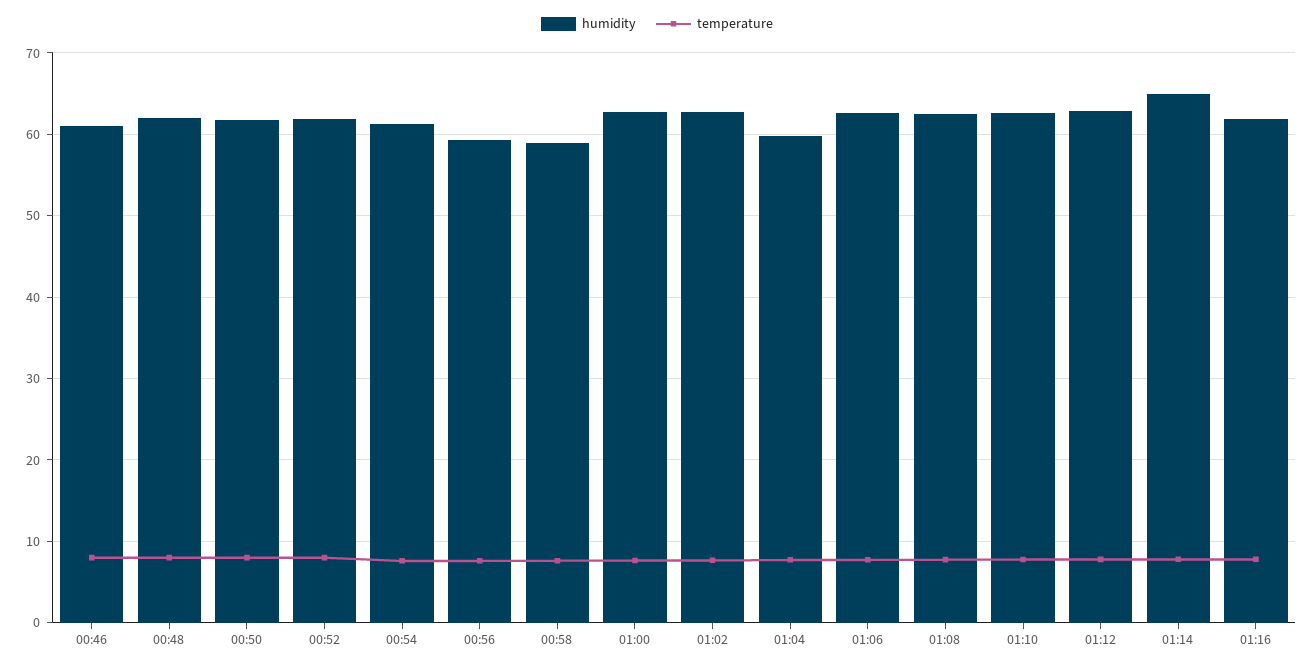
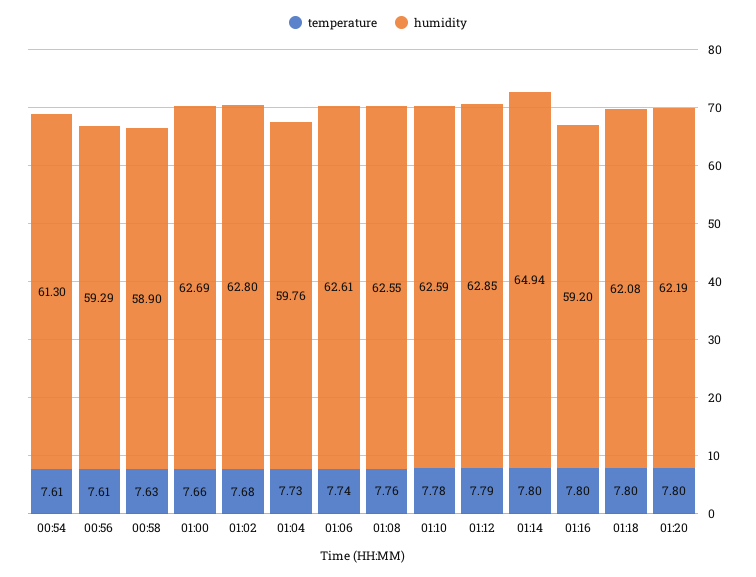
humidity, 00:46: 61 -> none
temperature, 00:46: 8 -> none
humidity, 00:48: 62 -> none
temperature, 00:48: 8 -> none
humidity, 00:50: 62 -> none
temperature, 00:50: 8 -> none
humidity, 00:52: 62 -> none
temperature, 00:52: 8 -> none
humidity, 01:16: 62 -> 59.2
temperature, 01:18: none -> 7.8
humidity, 01:18: none -> 62.08
temperature, 01:20: none -> 7.8
humidity, 01:20: none -> 62.19

